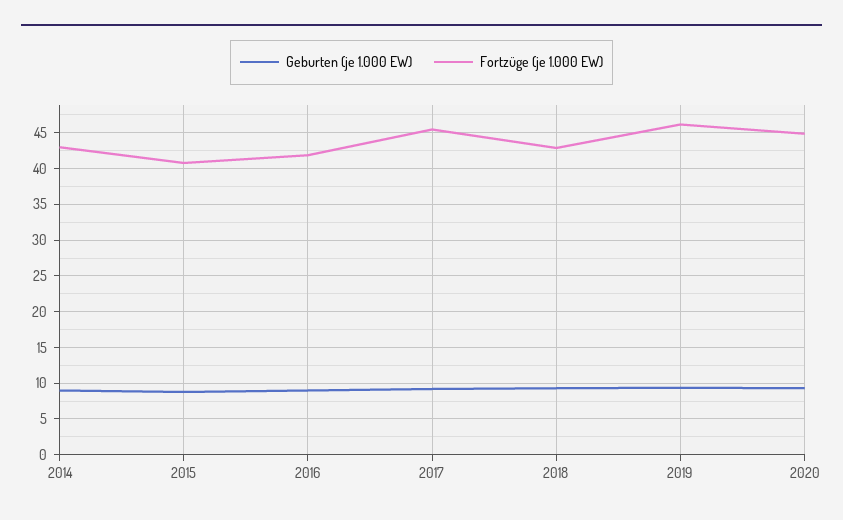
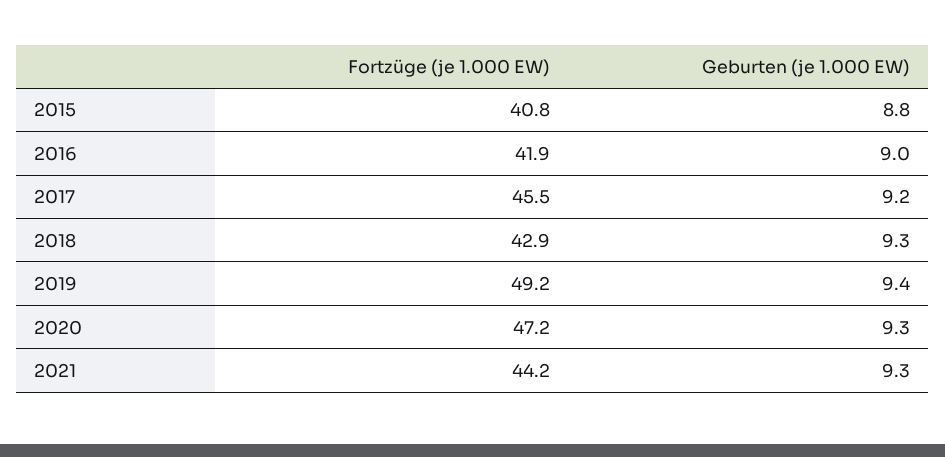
Geburten (je 1.000 EW), 2014: 9 -> none
Fortzüge (je 1.000 EW), 2014: 43 -> none
Fortzüge (je 1.000 EW), 2019: 46 -> 49.2
Fortzüge (je 1.000 EW), 2020: 45 -> 47.2
Fortzüge (je 1.000 EW), 2021: none -> 44.2
Geburten (je 1.000 EW), 2021: none -> 9.3

